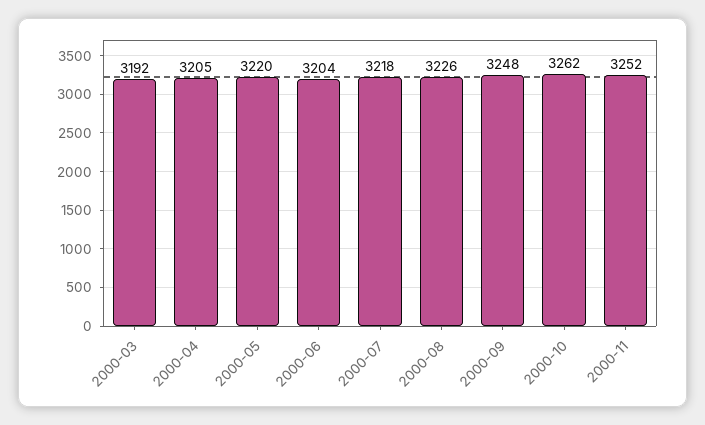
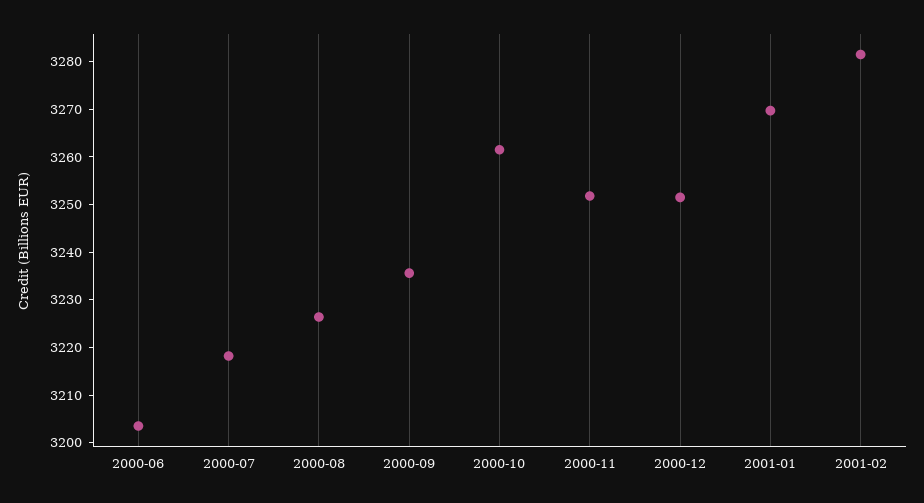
2000-03: 3192 -> none
2000-04: 3205 -> none
2000-05: 3220 -> none
2000-09: 3248 -> 3236
2000-12: none -> 3252
2001-01: none -> 3270
2001-02: none -> 3282

